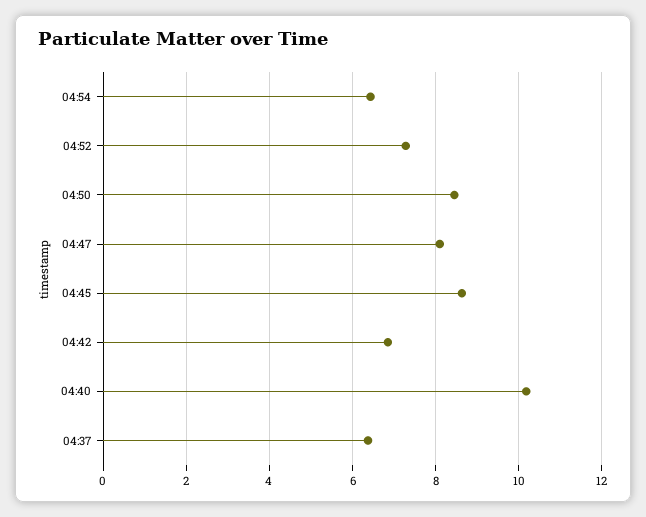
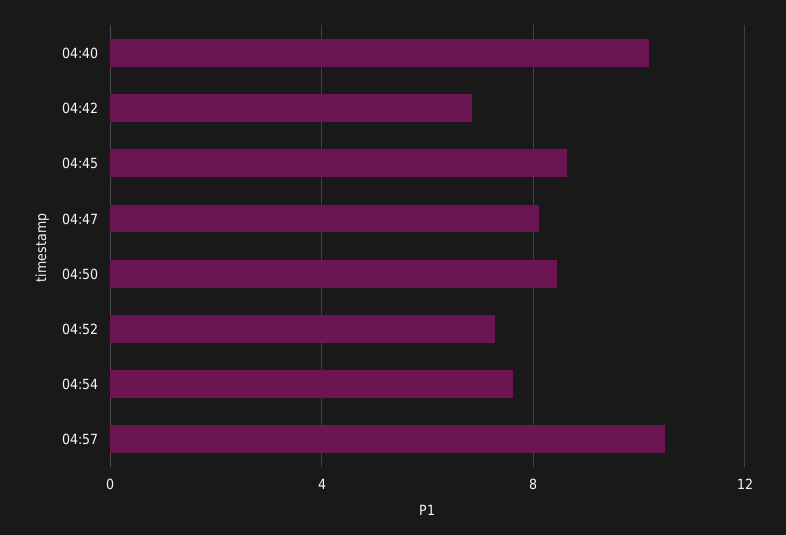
04:54: 6.4 -> 7.5
04:37: 6.4 -> none
04:57: none -> 10.5

